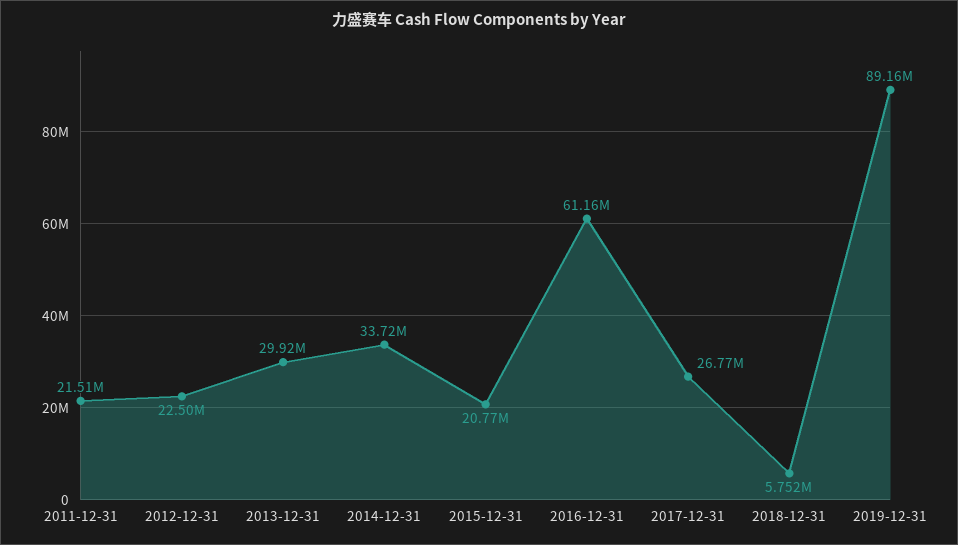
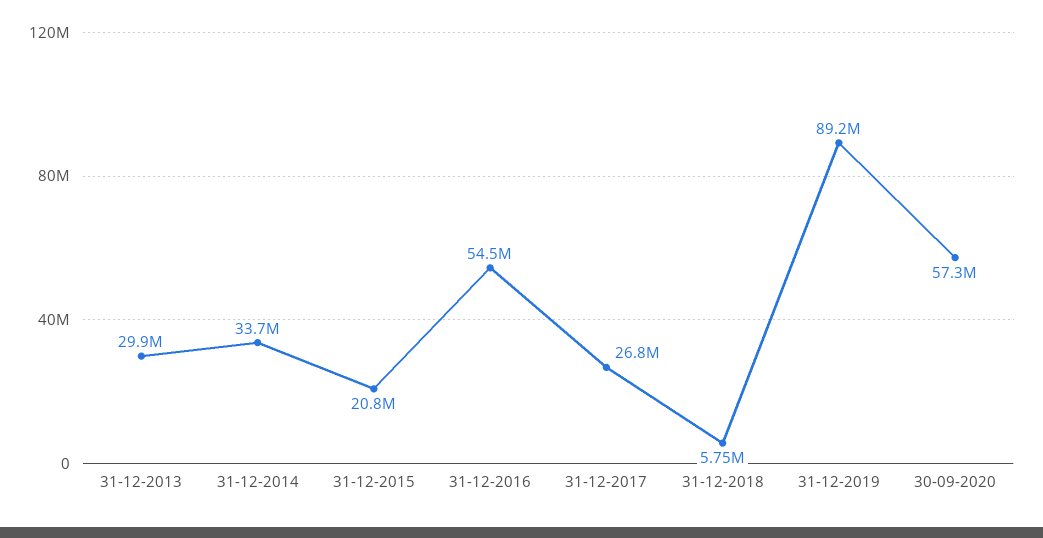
2011-12-31: 21510000 -> none
2012-12-31: 22500000 -> none
2016-12-31: 61160000 -> 54500000
30-09-2020: none -> 57300000

